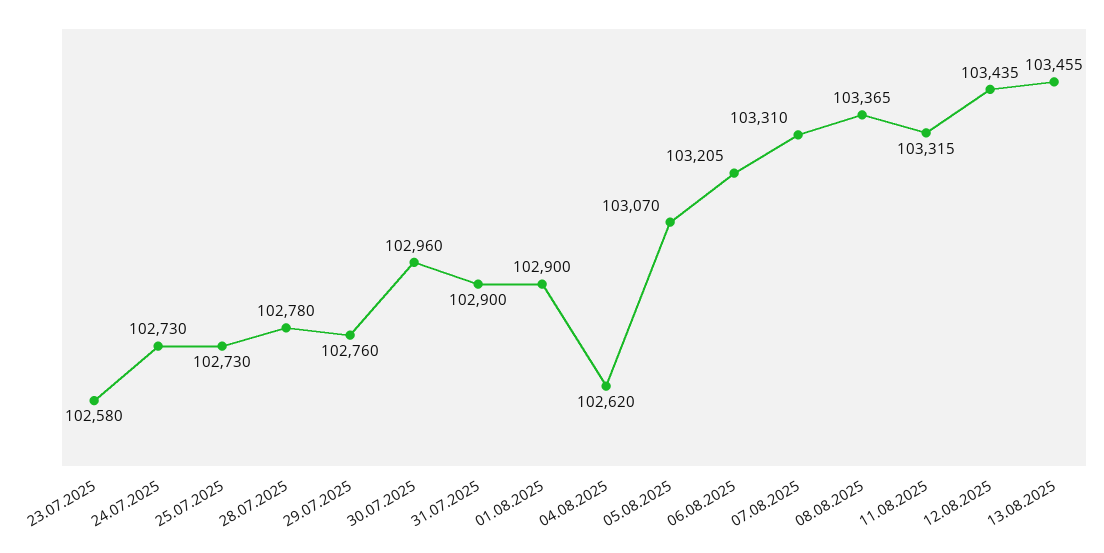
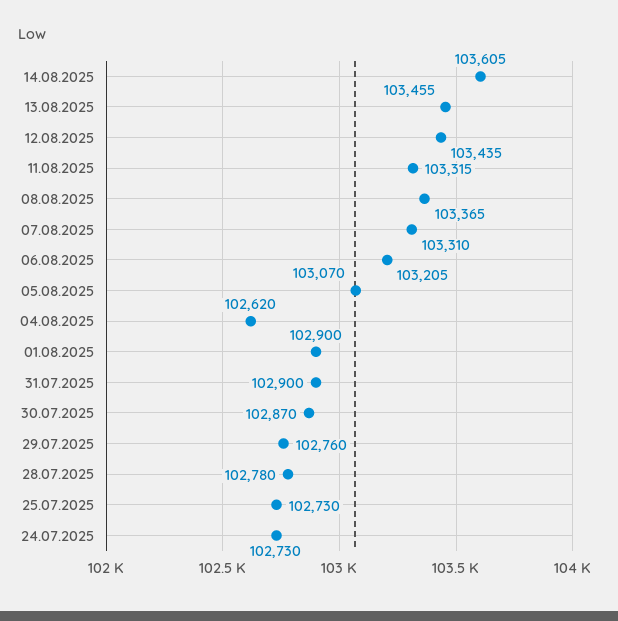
23.07.2025: 102580 -> none
30.07.2025: 102960 -> 102870
14.08.2025: none -> 103605

